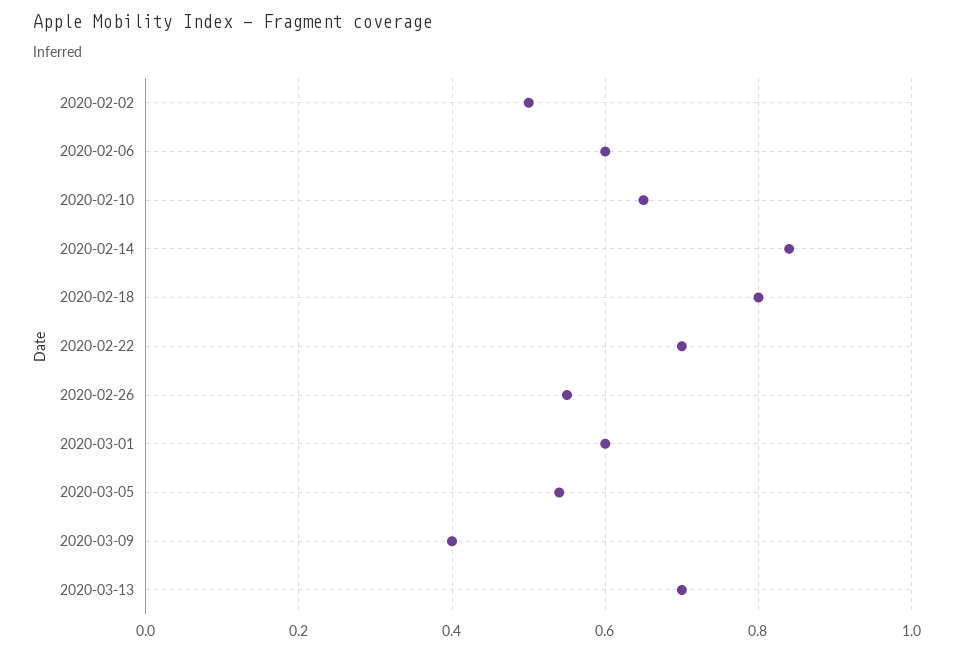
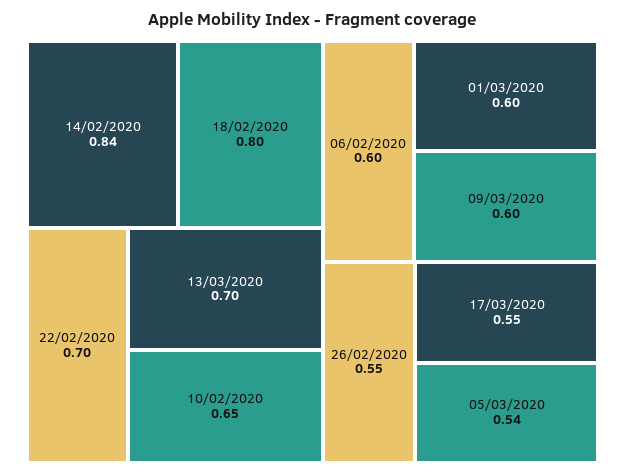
2020-02-02: 0.5 -> none
2020-03-09: 0.4 -> 0.6
17/03/2020: none -> 0.55

